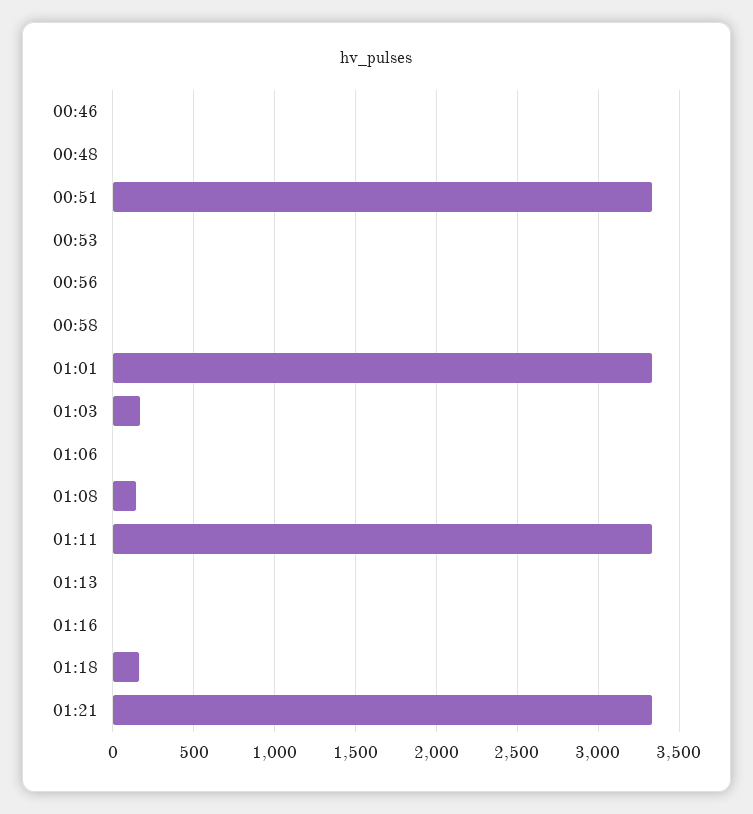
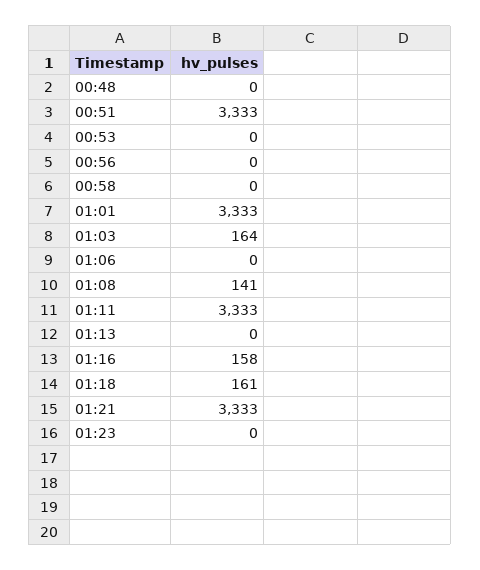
00:46: 0 -> none
01:16: 0 -> 158
01:23: none -> 0

